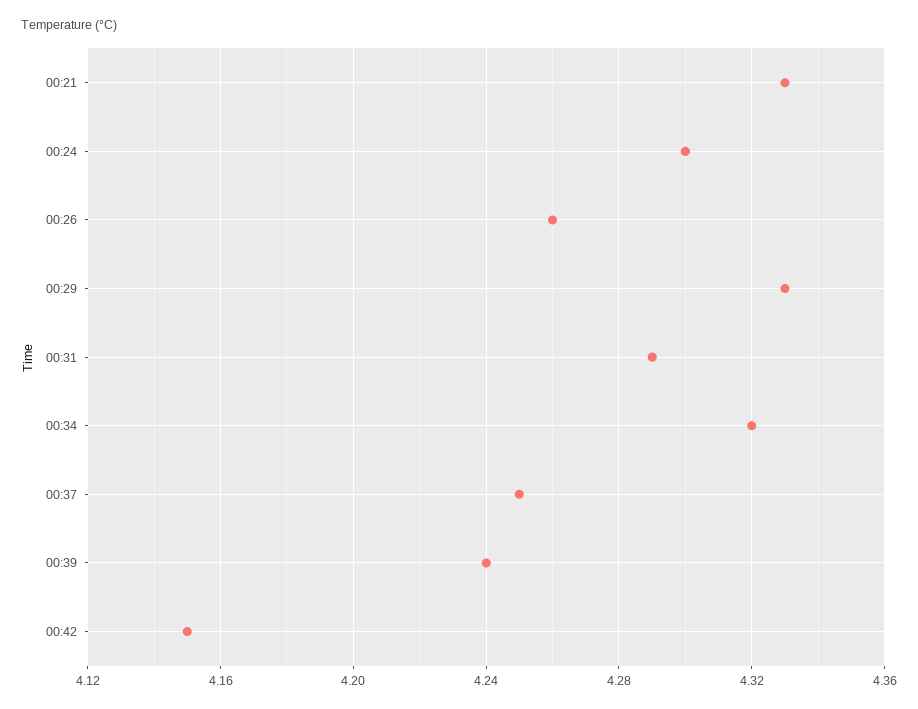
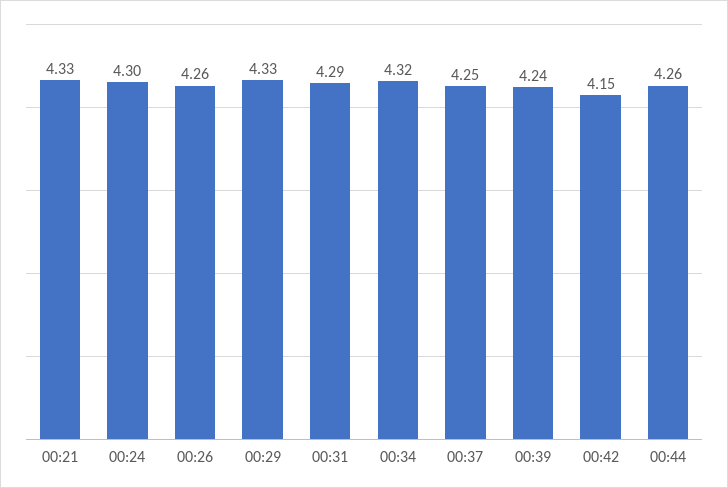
00:44: none -> 4.26

